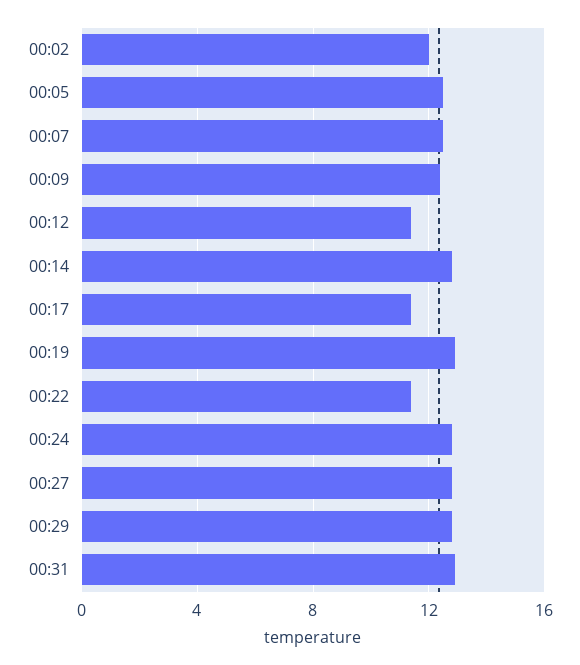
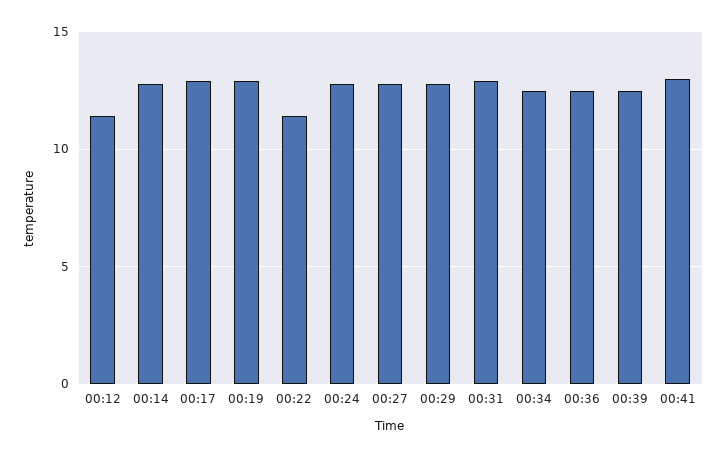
00:02: 12 -> none
00:05: 12.5 -> none
00:07: 12.5 -> none
00:09: 12.5 -> none
00:17: 11.5 -> 13
00:34: none -> 12.5
00:36: none -> 12.5
00:39: none -> 12.5
00:41: none -> 13

